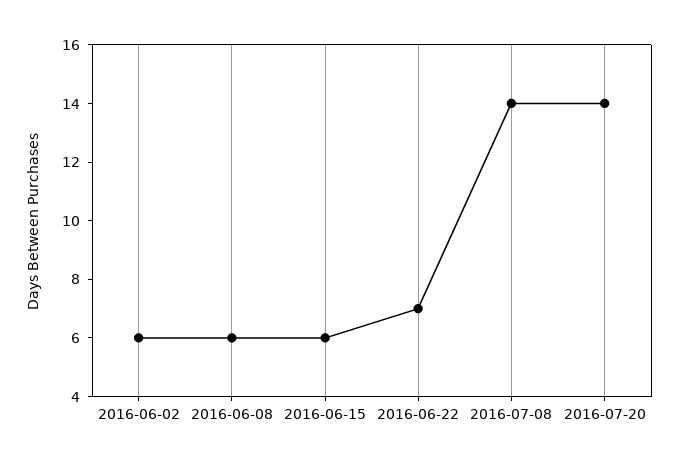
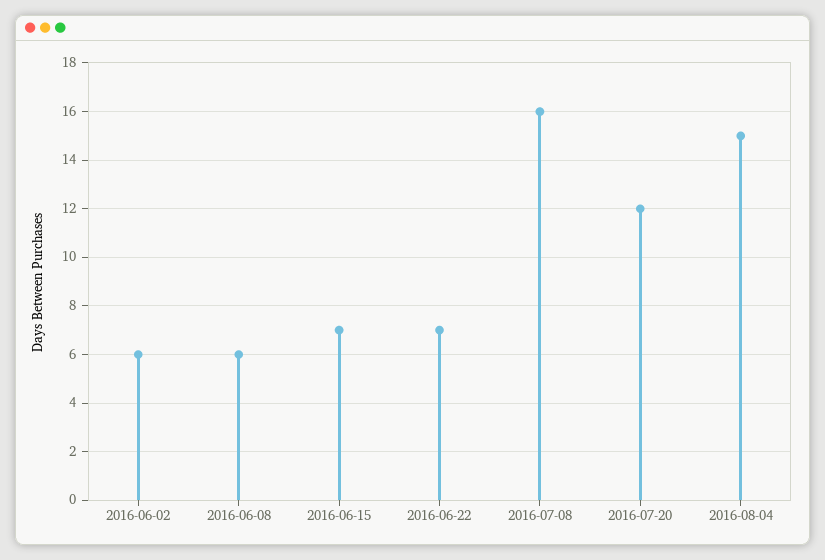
2016-06-15: 6 -> 7
2016-07-08: 14 -> 16
2016-07-20: 14 -> 12
2016-08-04: none -> 15

